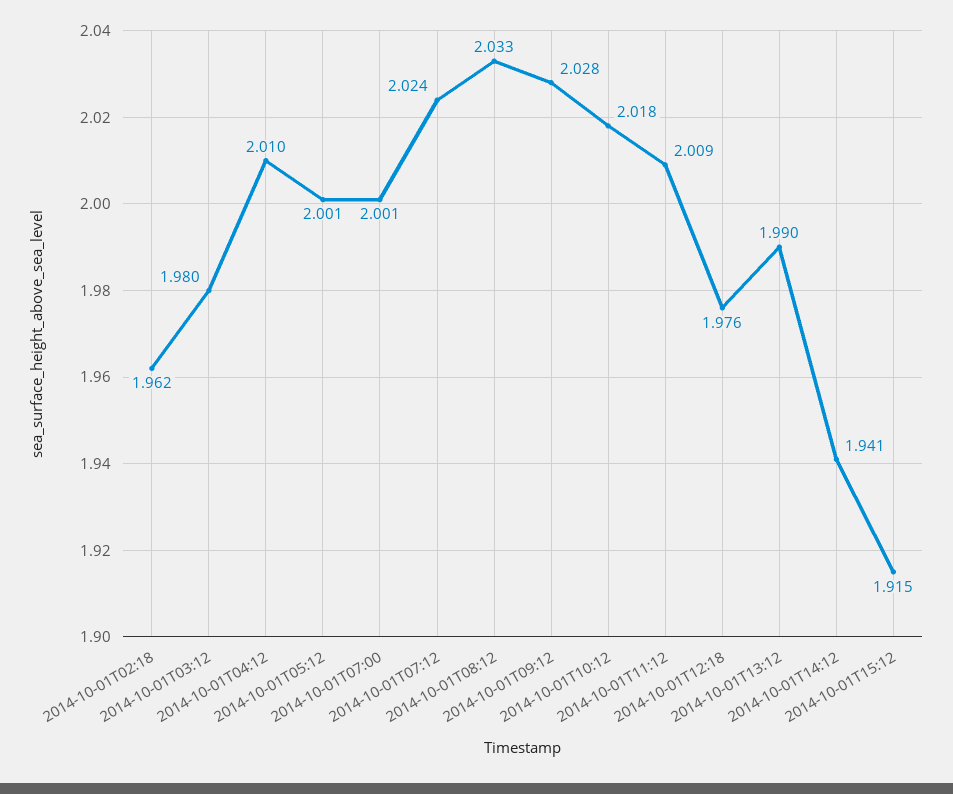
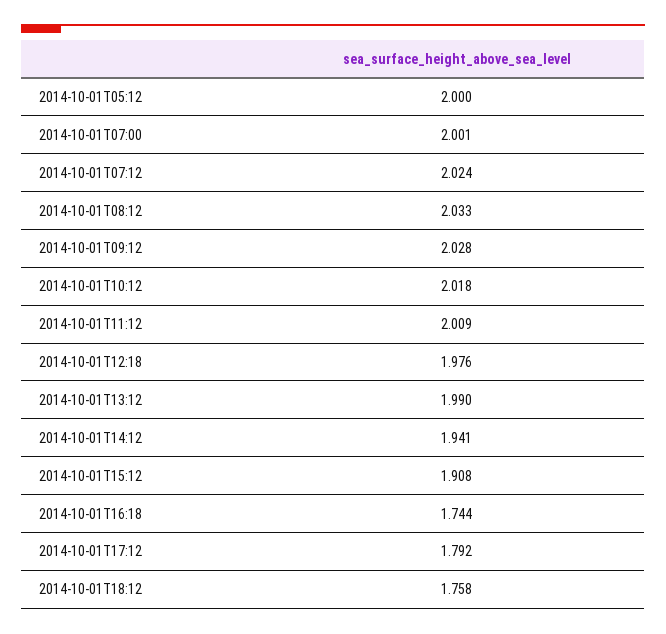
2014-10-01T02:18: 1.962 -> none
2014-10-01T03:12: 1.98 -> none
2014-10-01T04:12: 2.01 -> none
2014-10-01T05:12: 2.001 -> 2
2014-10-01T15:12: 1.915 -> 1.908
2014-10-01T16:18: none -> 1.744
2014-10-01T17:12: none -> 1.792
2014-10-01T18:12: none -> 1.758

